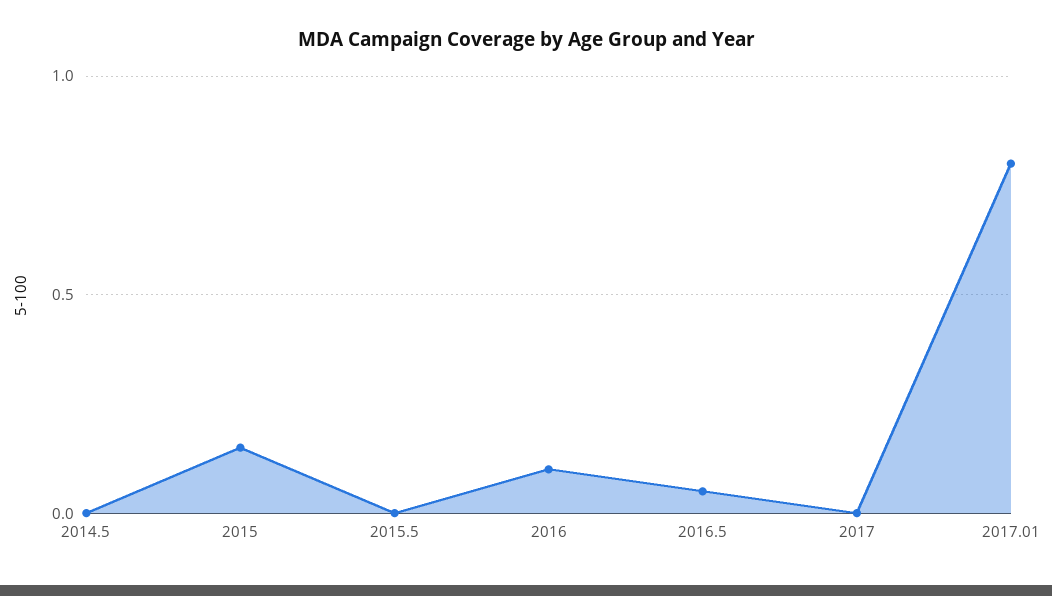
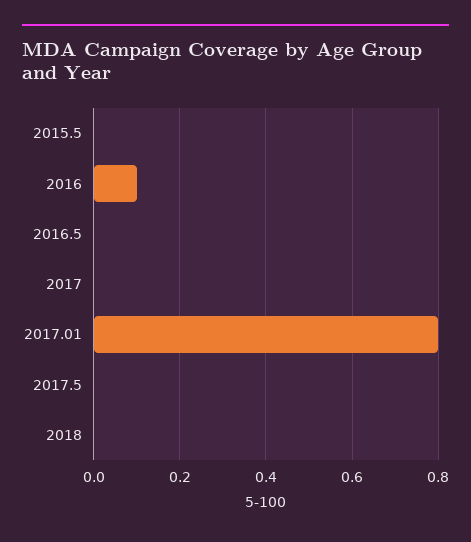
2014.5: 0 -> none
2015: 0.15 -> none
2016.5: 0.05 -> 0
2017.5: none -> 0
2018: none -> 0

